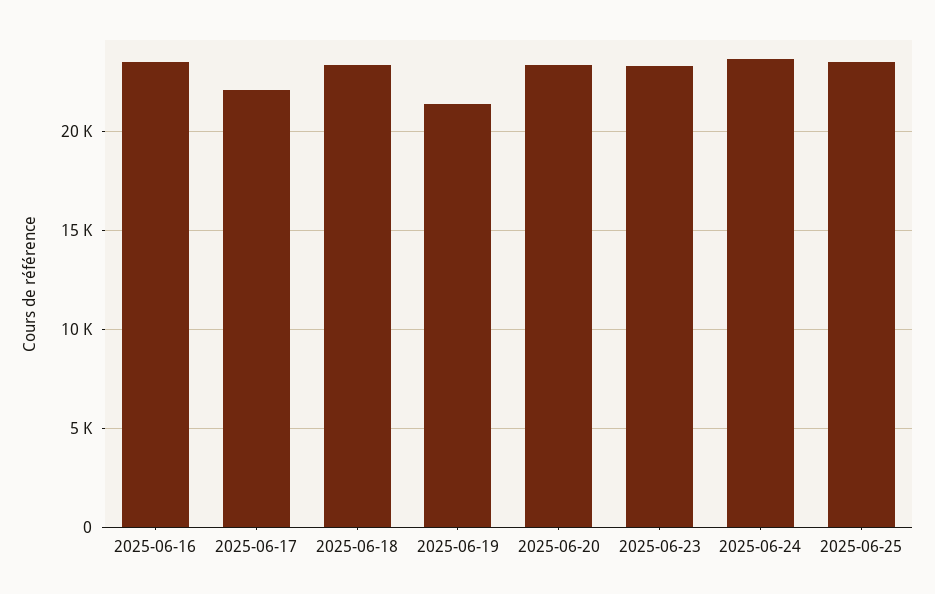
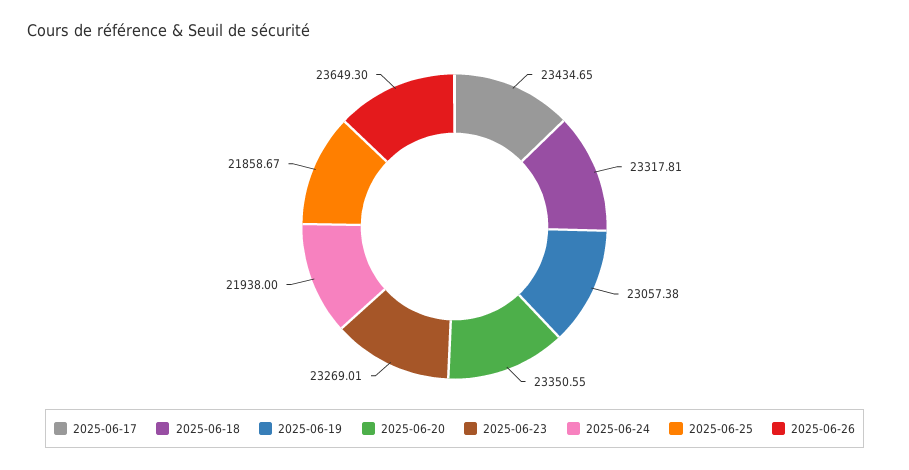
2025-06-16: 23500 -> none
2025-06-17: 22000 -> 23434.65
2025-06-19: 21500 -> 23057.38
2025-06-24: 23500 -> 21938
2025-06-25: 23500 -> 21858.67
2025-06-26: none -> 23649.3

